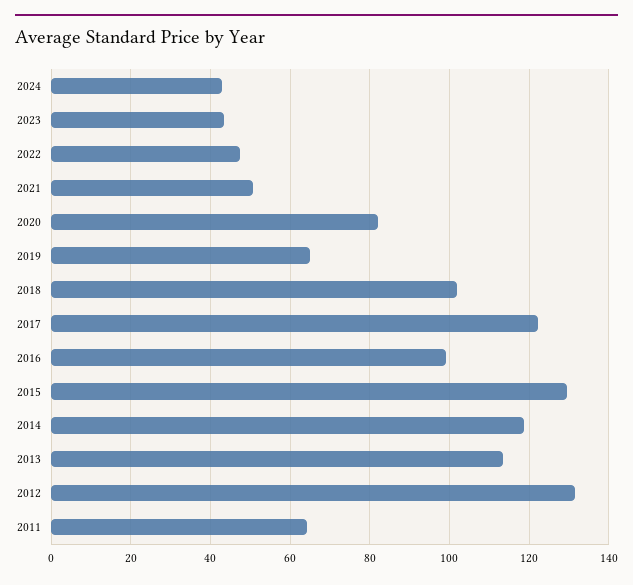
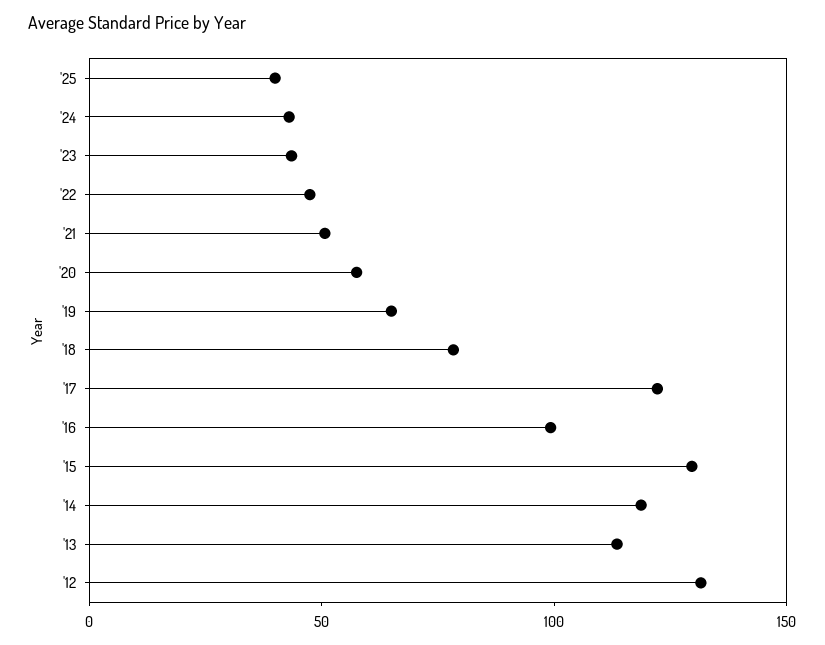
2020: 82 -> 60
2018: 102 -> 80
2011: 64 -> none
'25: none -> 40

